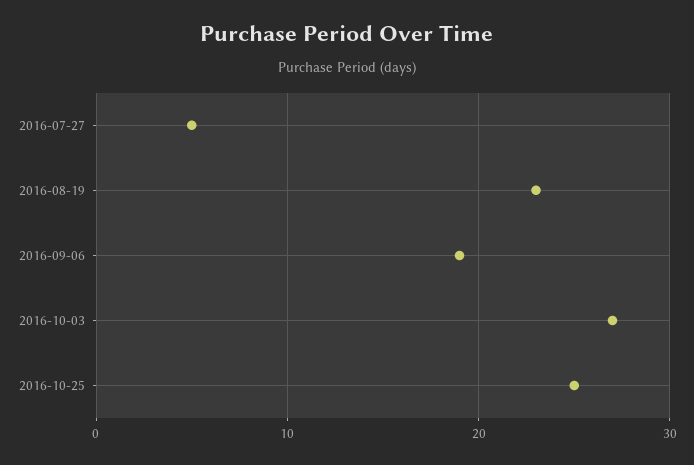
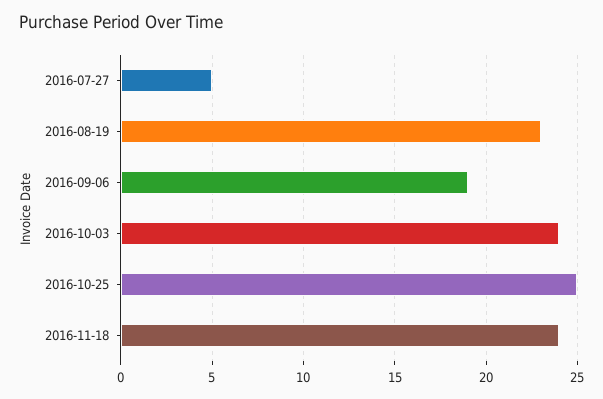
2016-10-03: 27 -> 24
2016-11-18: none -> 24

